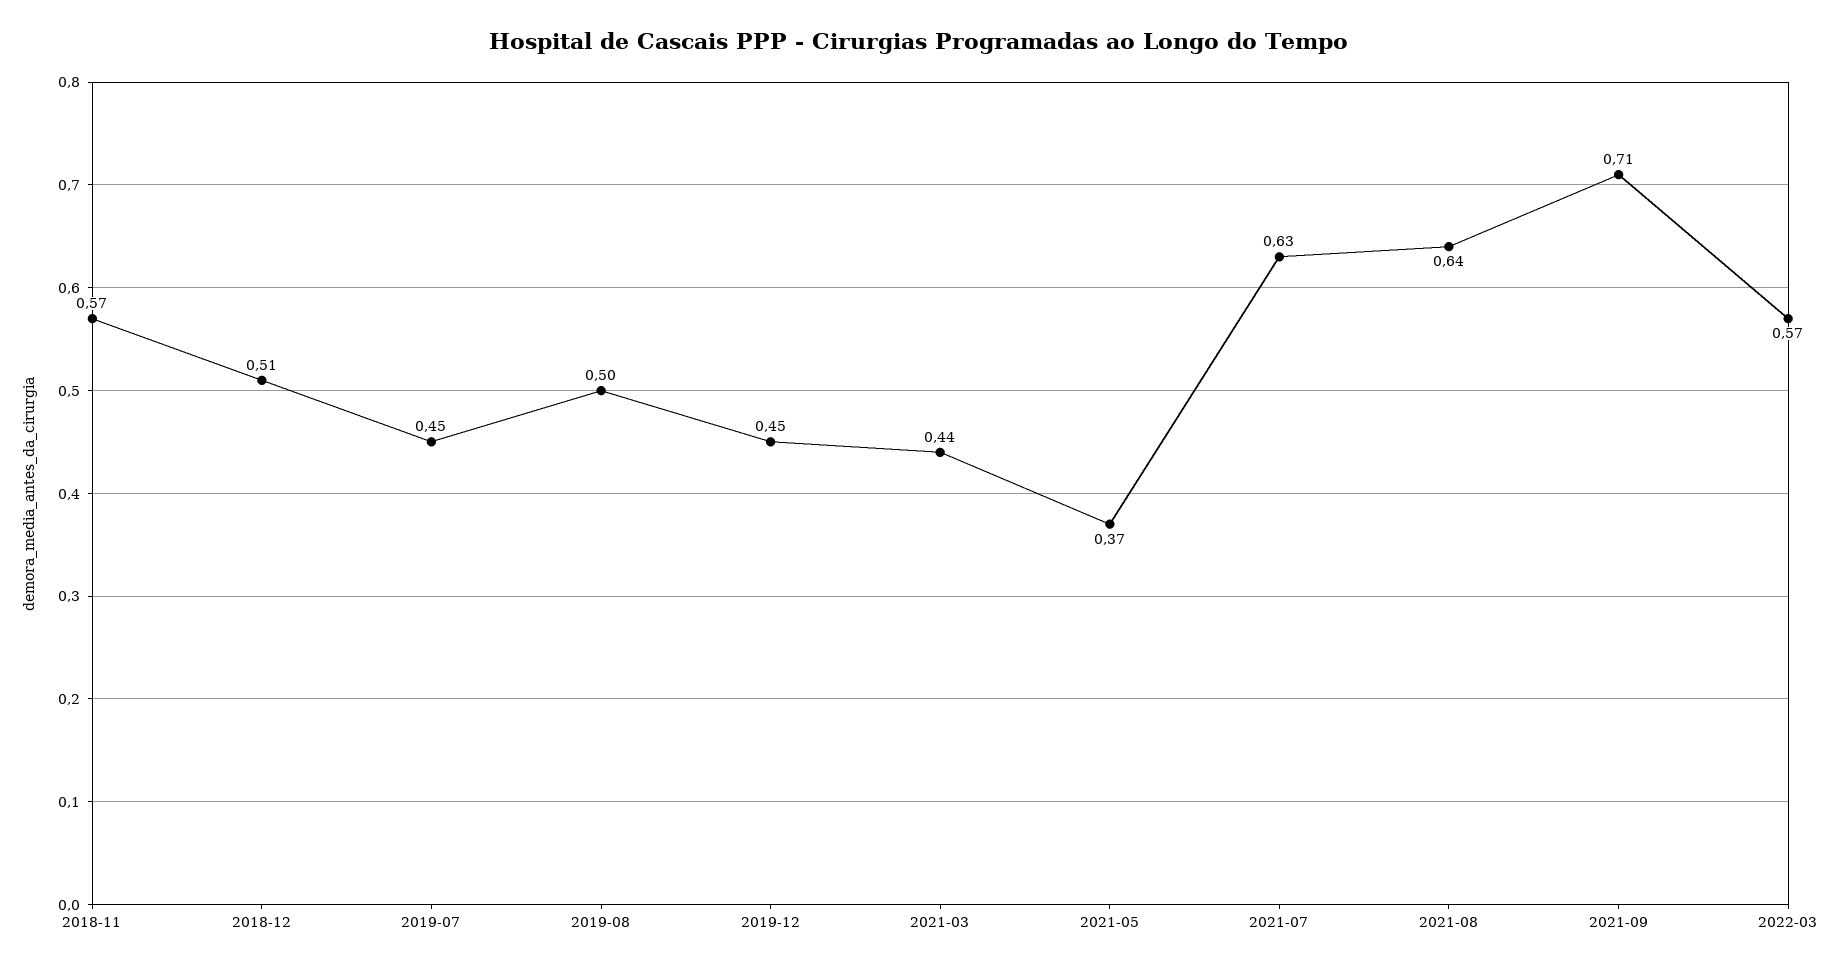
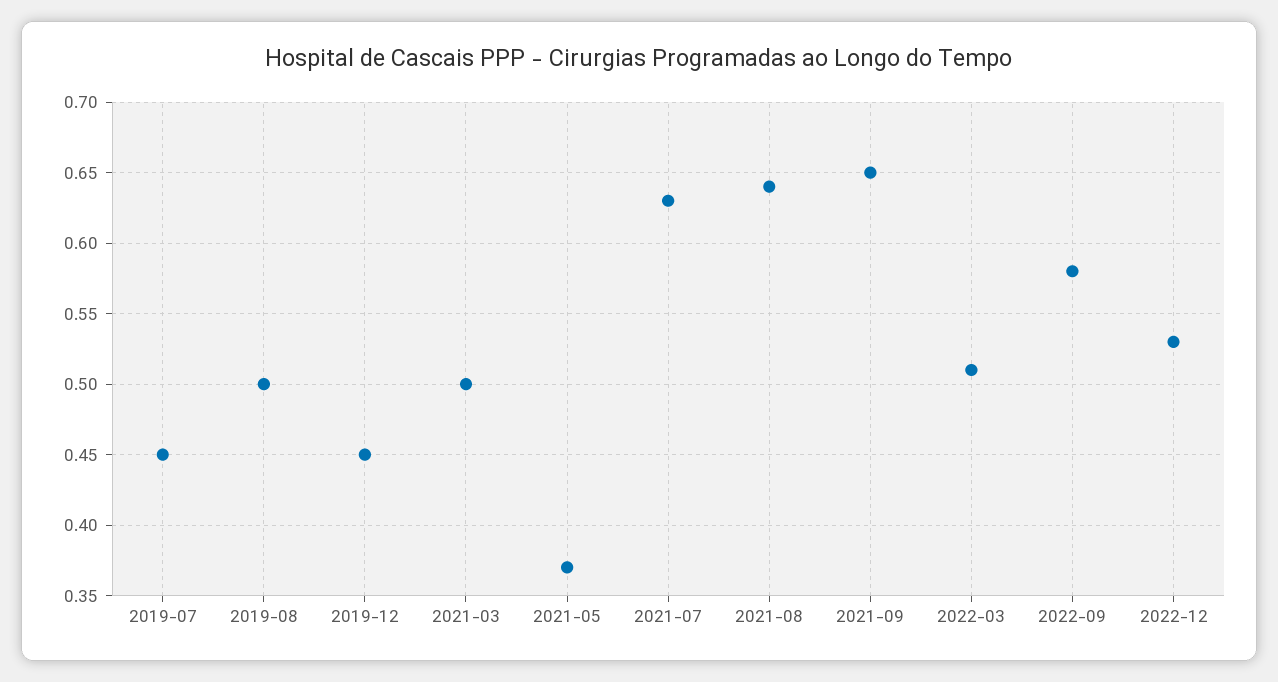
2018-11: 0.57 -> none
2018-12: 0.51 -> none
2021-03: 0.44 -> 0.5
2021-09: 0.71 -> 0.65
2022-03: 0.57 -> 0.51
2022-09: none -> 0.58
2022-12: none -> 0.53

